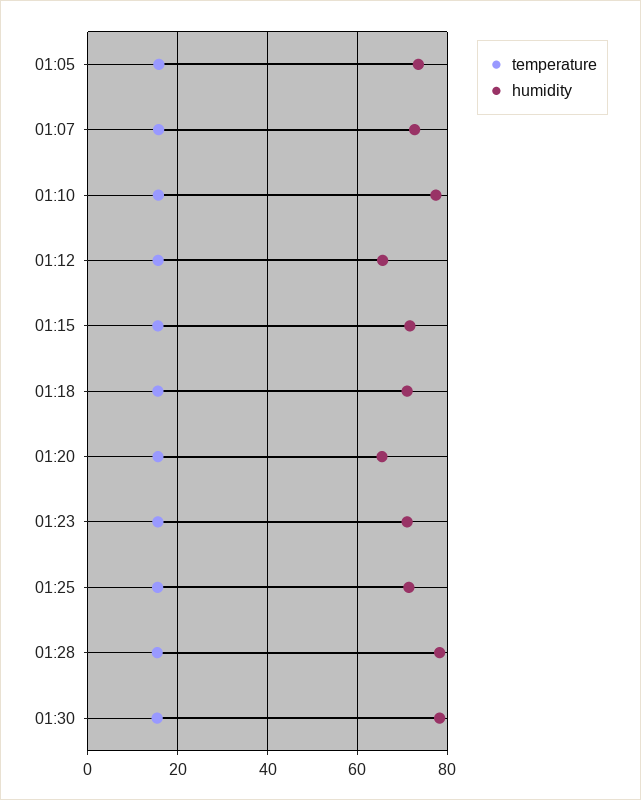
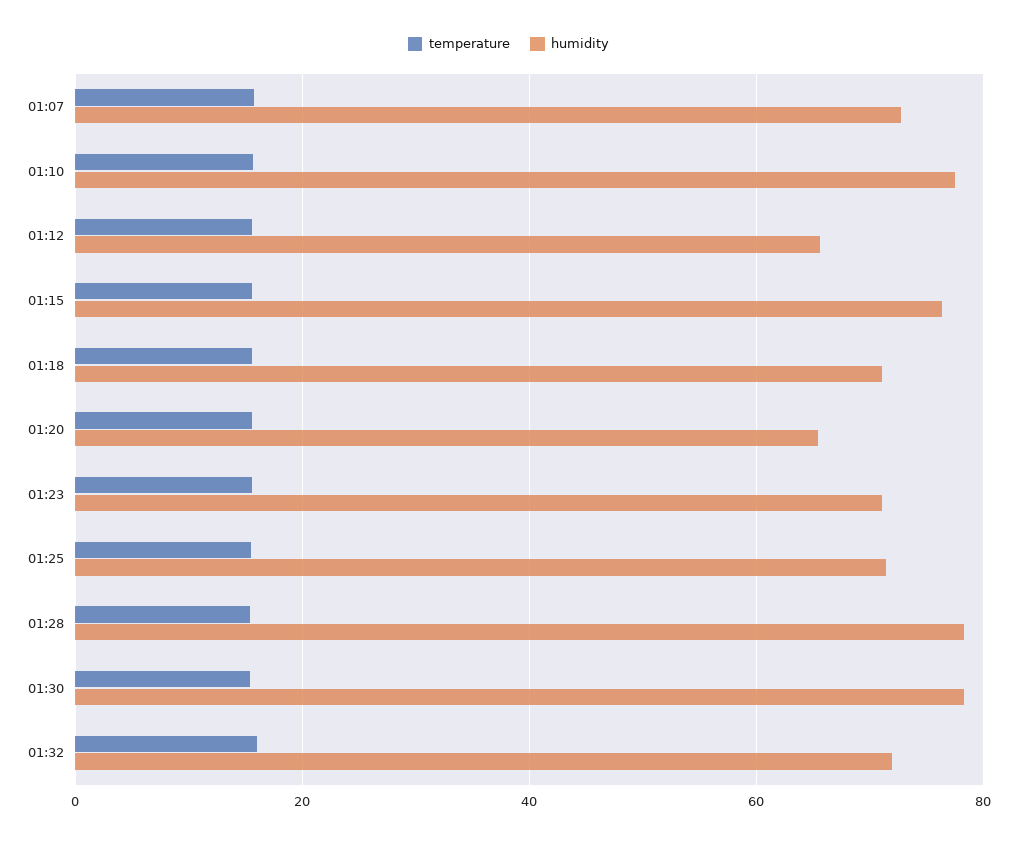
temperature, 01:05: 16 -> none
humidity, 01:05: 74 -> none
humidity, 01:15: 72 -> 76
temperature, 01:32: none -> 16
humidity, 01:32: none -> 72

